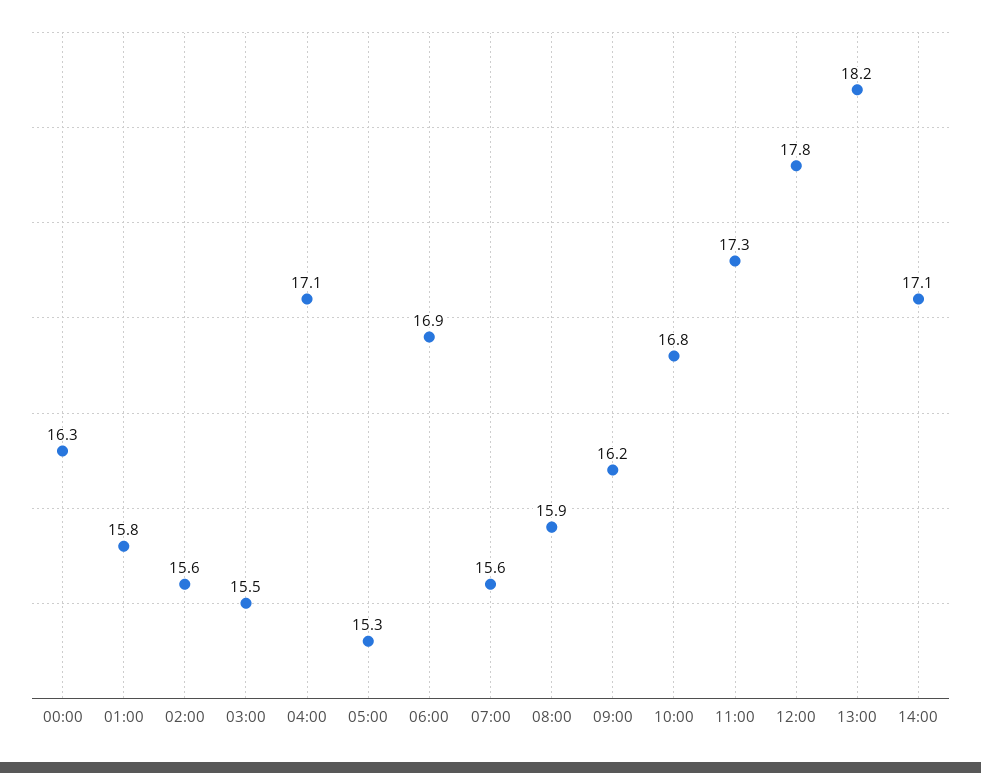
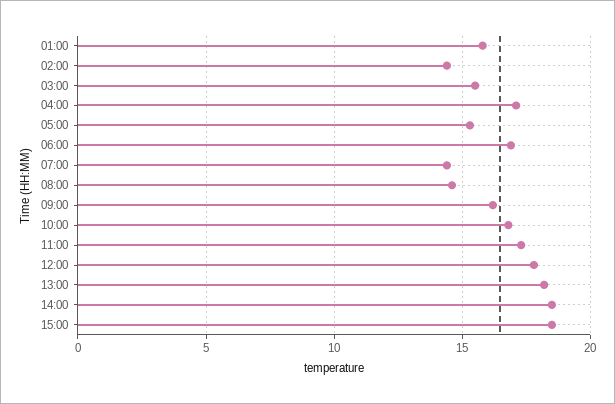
00:00: 16.3 -> none
02:00: 15.6 -> 14.5
07:00: 15.6 -> 14.5
08:00: 15.9 -> 14.5
14:00: 17.1 -> 18.5
15:00: none -> 18.5

